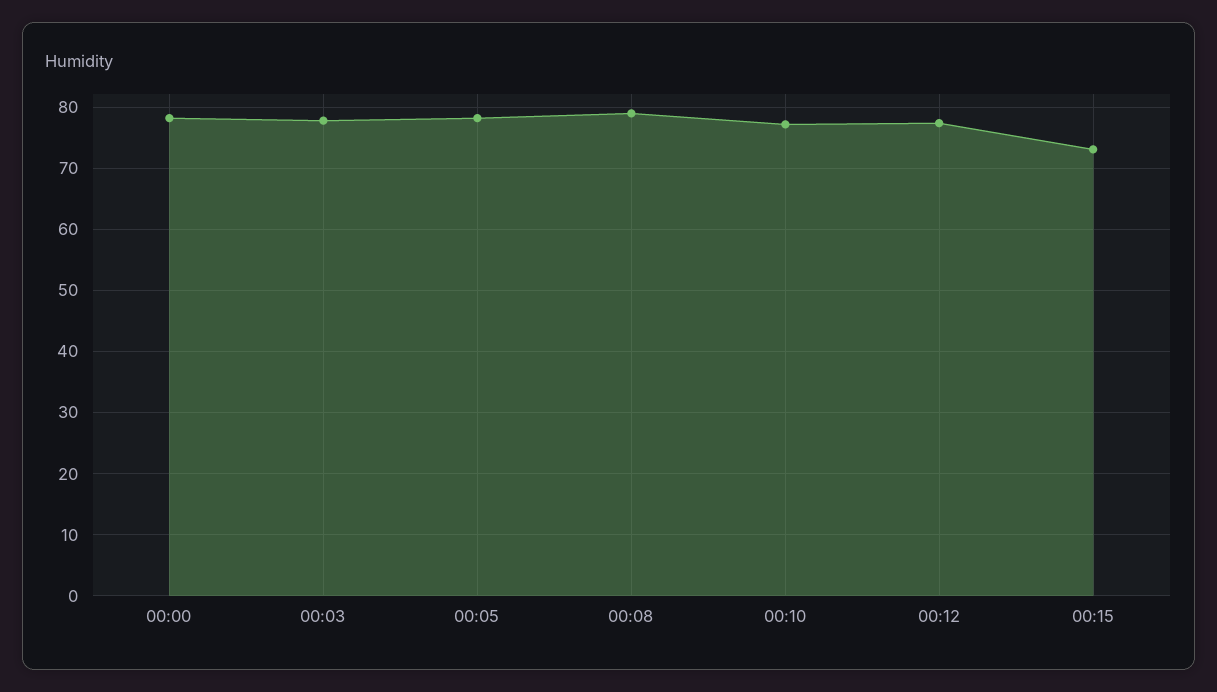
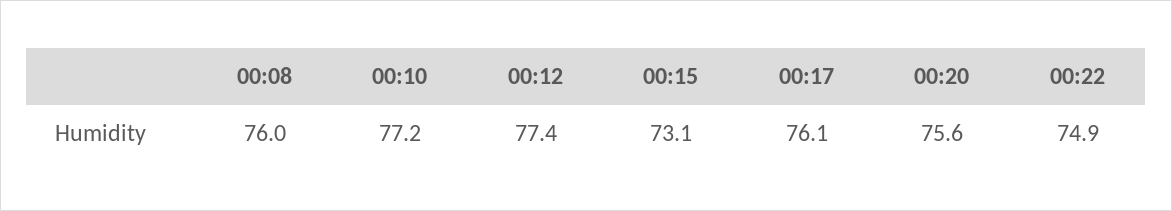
00:00: 78 -> none
00:03: 78 -> none
00:05: 78 -> none
00:08: 79 -> 76
00:17: none -> 76.1
00:20: none -> 75.6
00:22: none -> 74.9

